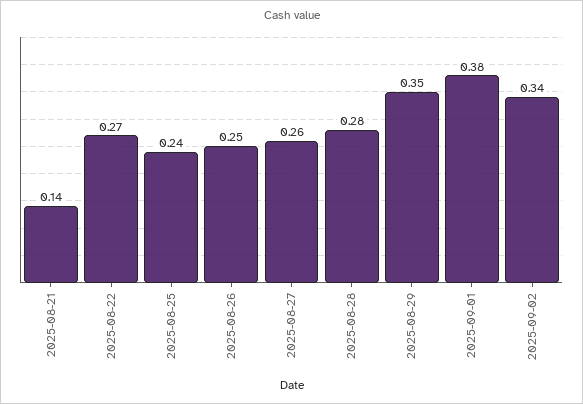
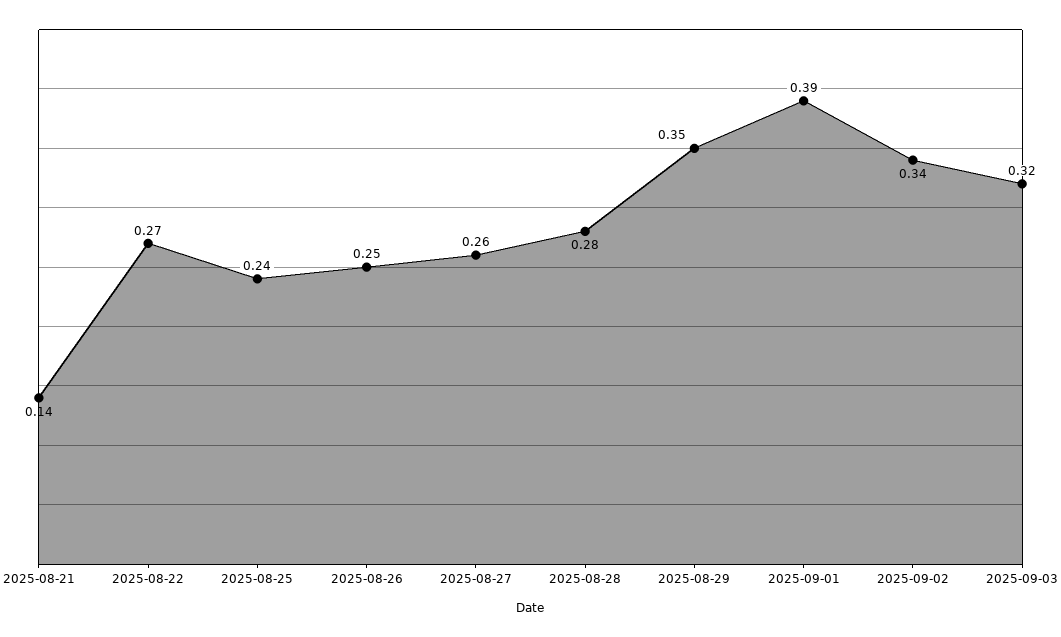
2025-09-01: 0.38 -> 0.39
2025-09-03: none -> 0.32

